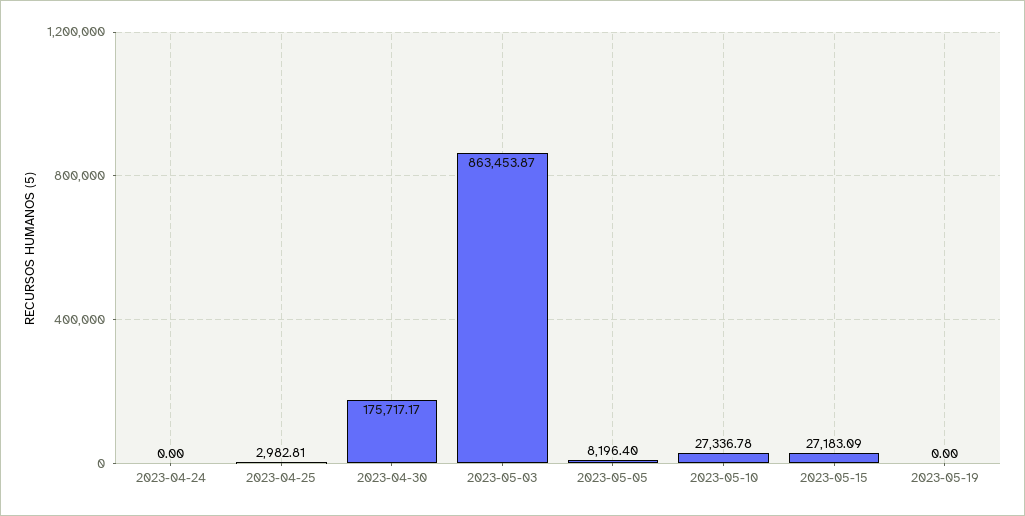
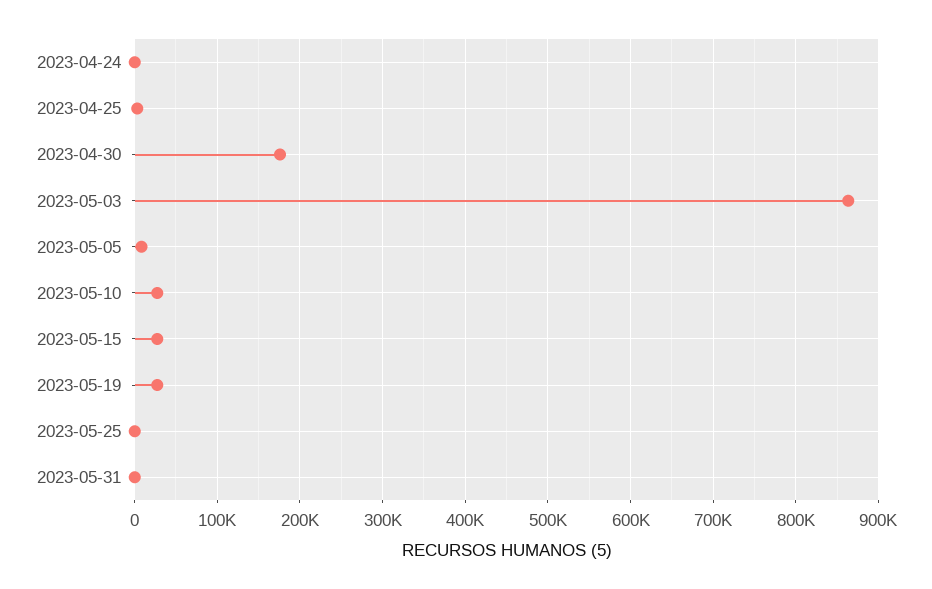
2023-05-19: 0 -> 30000
2023-05-25: none -> 0
2023-05-31: none -> 0

